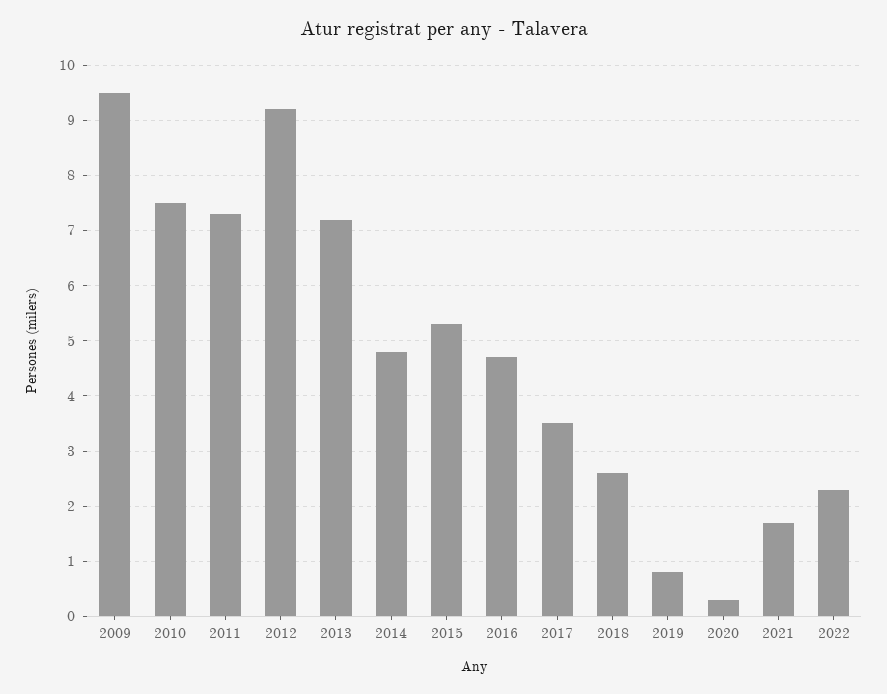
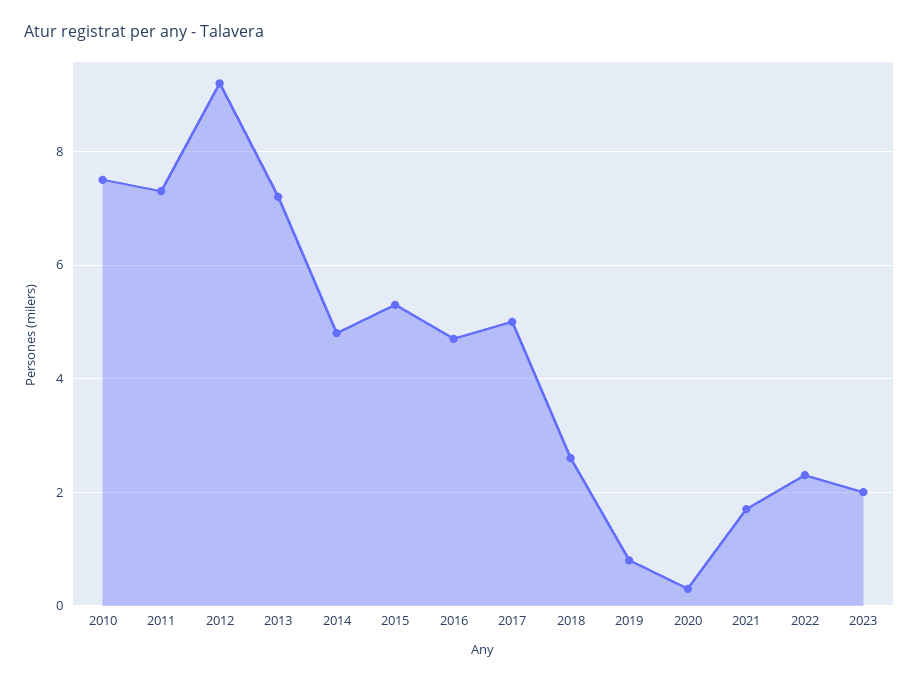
2009: 9.5 -> none
2017: 3.5 -> 5
2023: none -> 2

